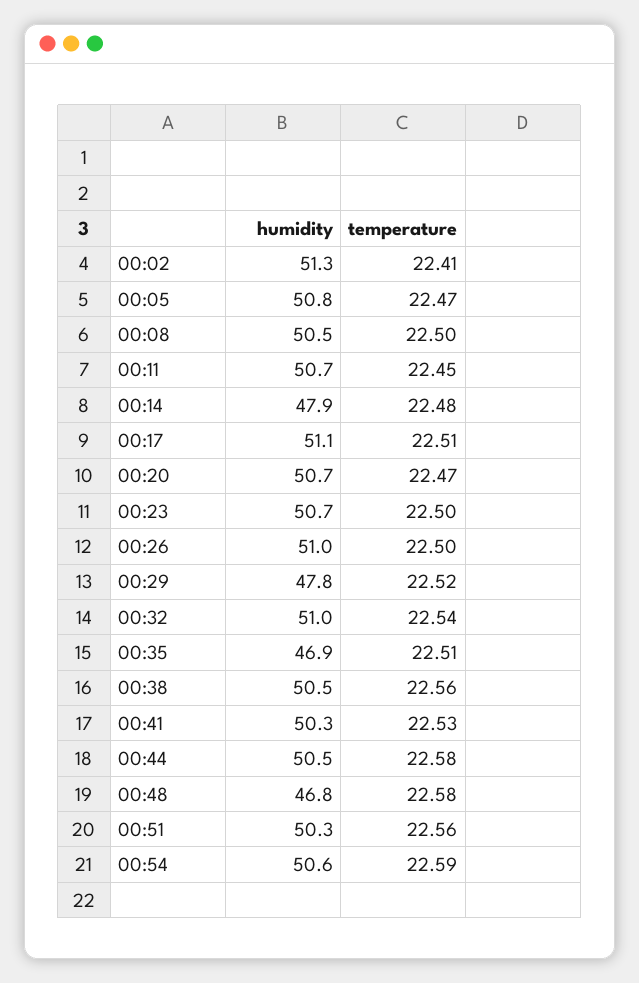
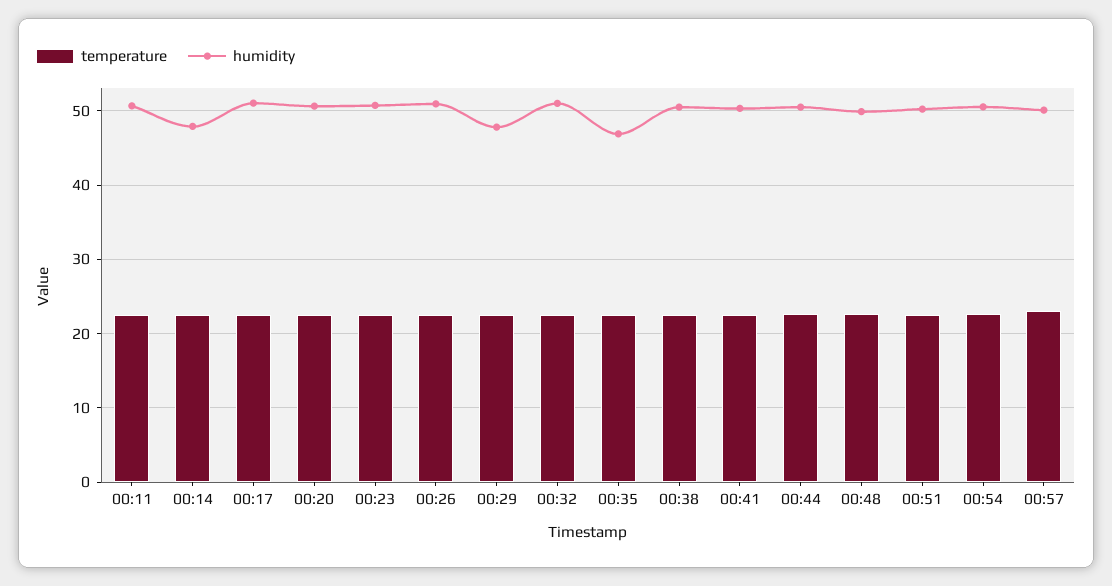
humidity, 00:02: 51.3 -> none
temperature, 00:02: 22.41 -> none
humidity, 00:05: 50.8 -> none
temperature, 00:05: 22.47 -> none
humidity, 00:08: 50.5 -> none
temperature, 00:08: 22.5 -> none
humidity, 00:48: 46.8 -> 50
temperature, 00:57: none -> 23
humidity, 00:57: none -> 50

